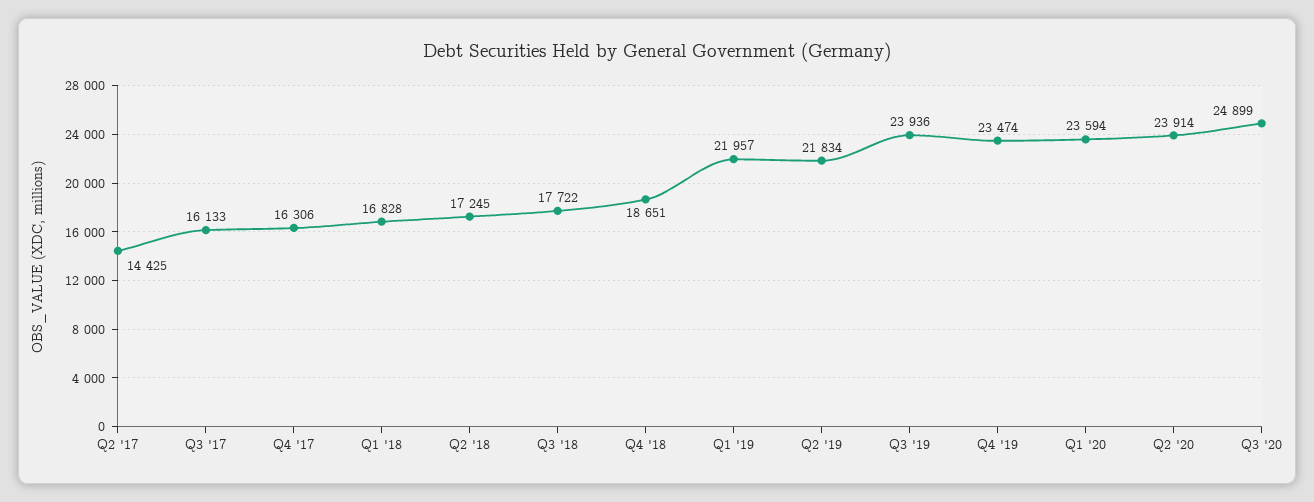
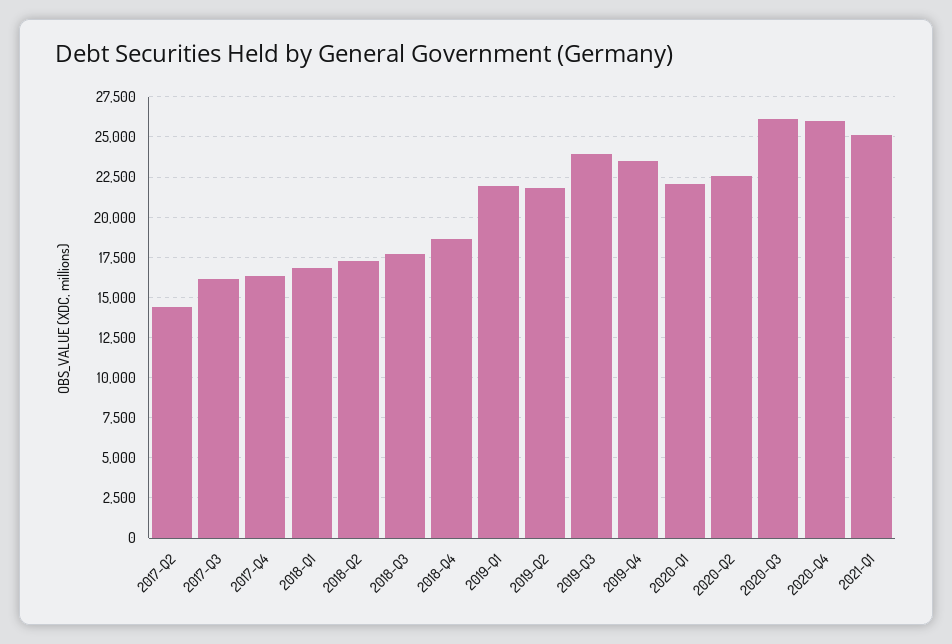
Q1 '20: 23594 -> 22000
Q2 '20: 23914 -> 22500
Q3 '20: 24899 -> 26000
2020-Q4: none -> 26000
2021-Q1: none -> 25000

